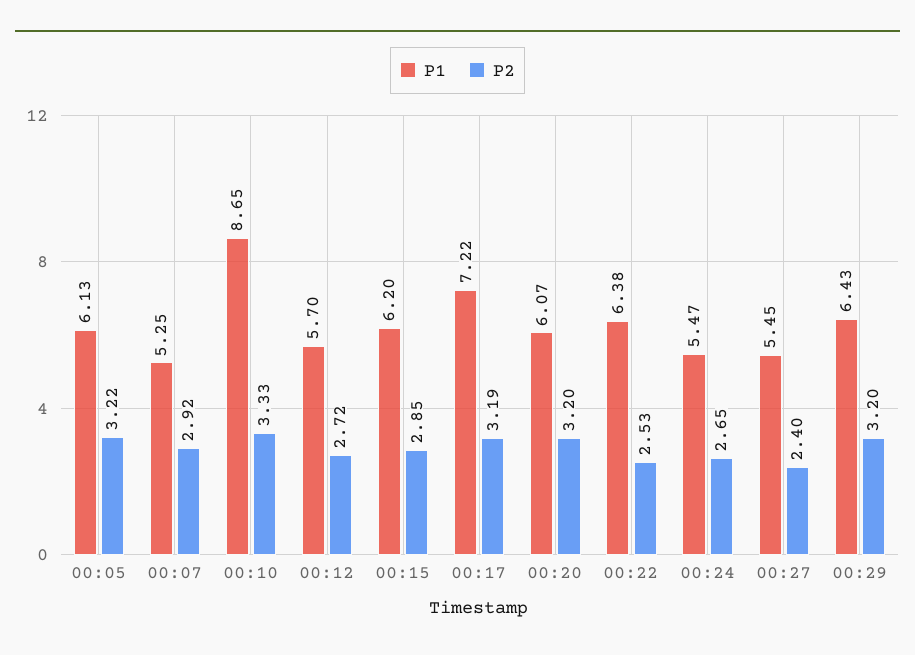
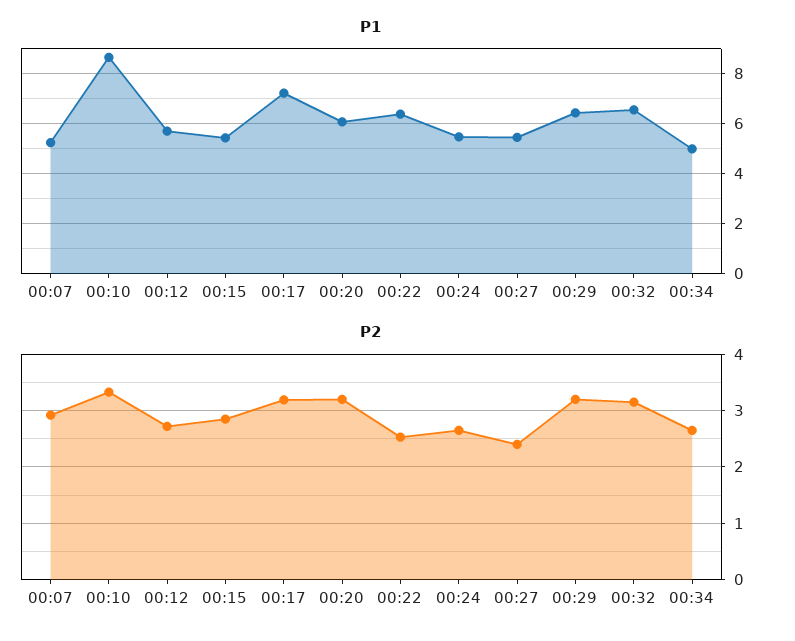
P1, 00:05: 6.13 -> none
P2, 00:05: 3.22 -> none
P1, 00:15: 6.2 -> 5.5
P1, 00:32: none -> 6.5
P1, 00:34: none -> 5
P2, 00:32: none -> 3.2
P2, 00:34: none -> 2.6

